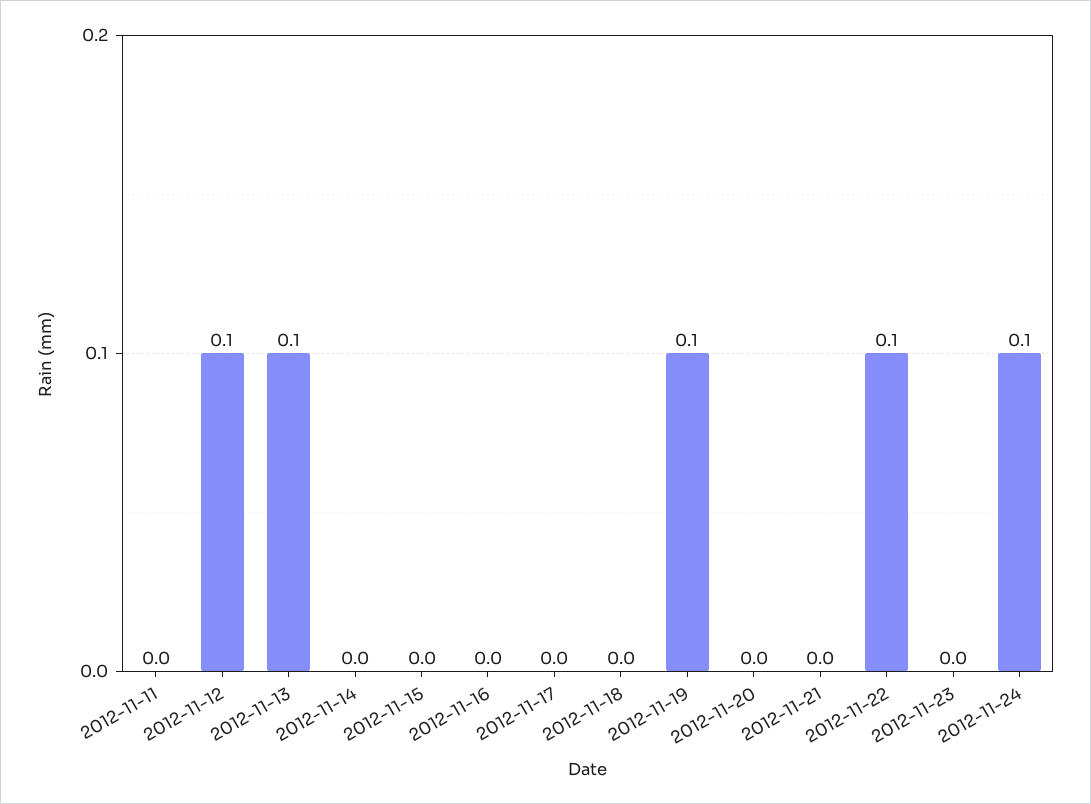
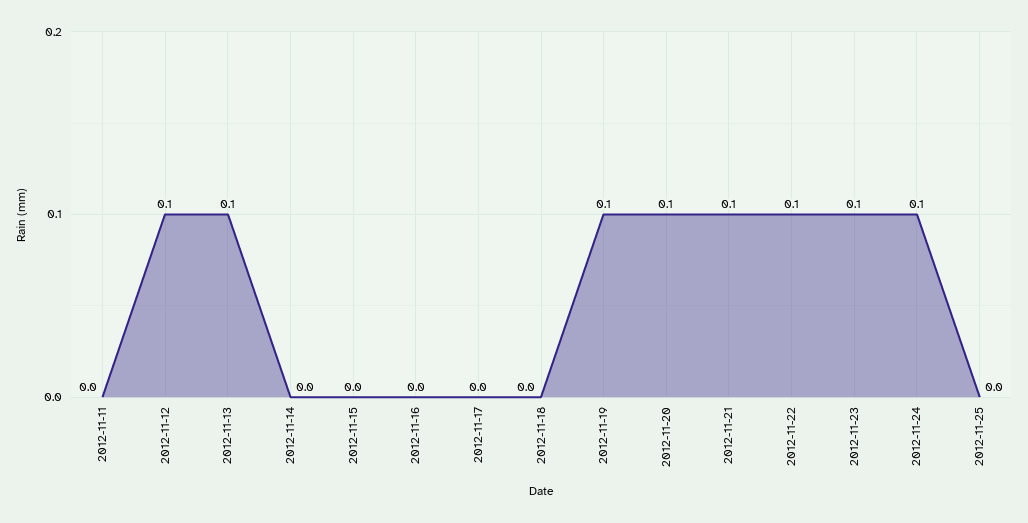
2012-11-20: 0 -> 0.1
2012-11-21: 0 -> 0.1
2012-11-23: 0 -> 0.1
2012-11-25: none -> 0

